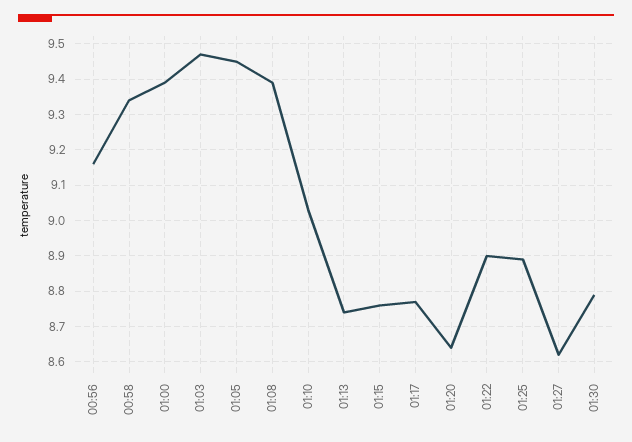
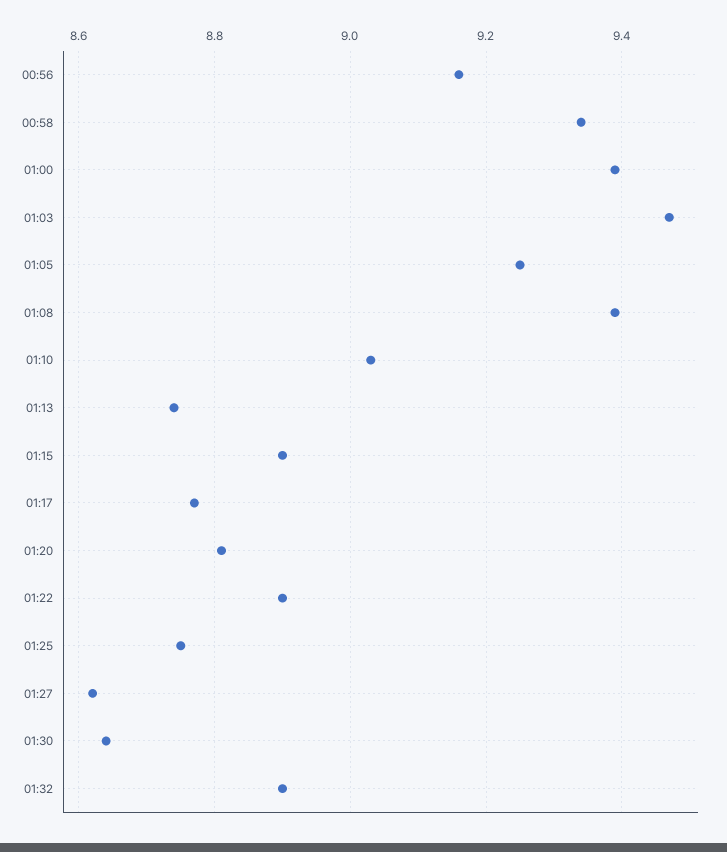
01:05: 9.45 -> 9.25
01:15: 8.75 -> 8.9
01:20: 8.65 -> 8.8
01:25: 8.9 -> 8.75
01:30: 8.8 -> 8.65
01:32: none -> 8.9

